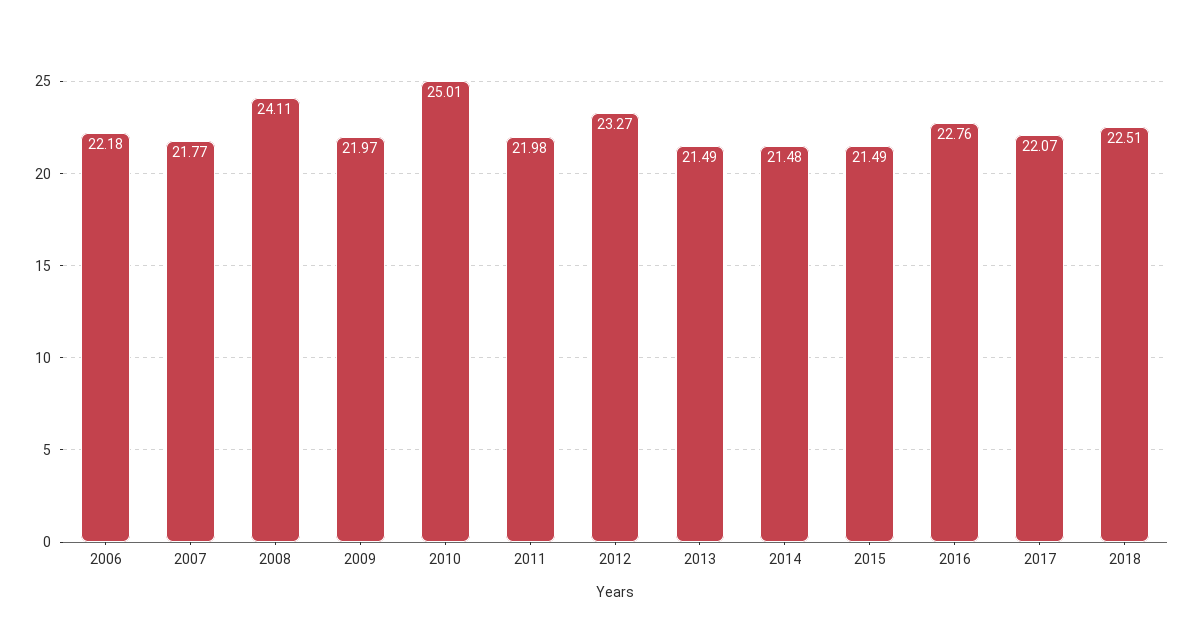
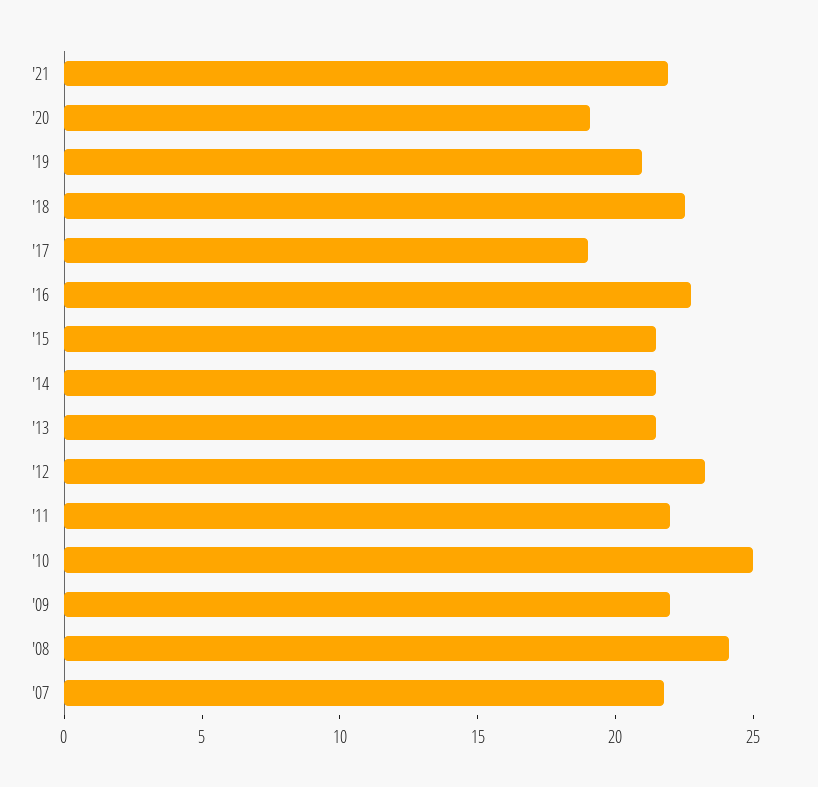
2006: 22.18 -> none
2017: 22.07 -> 19
'21: none -> 22
'20: none -> 19
'19: none -> 21

